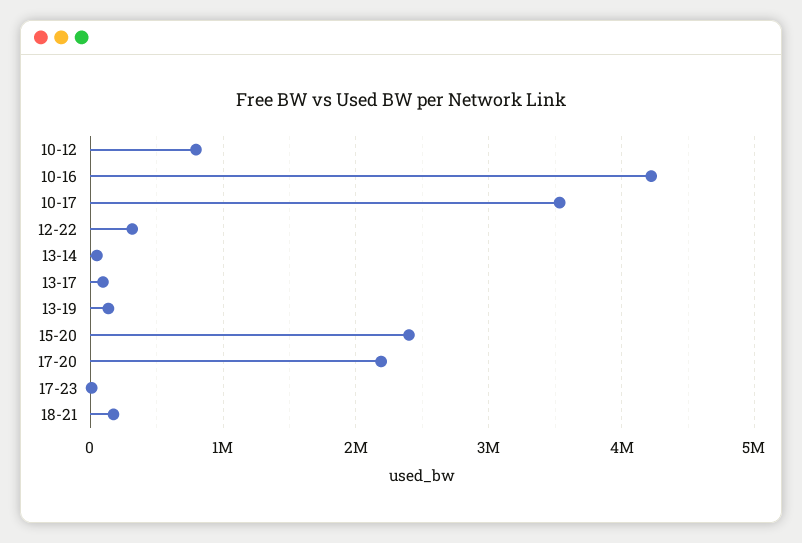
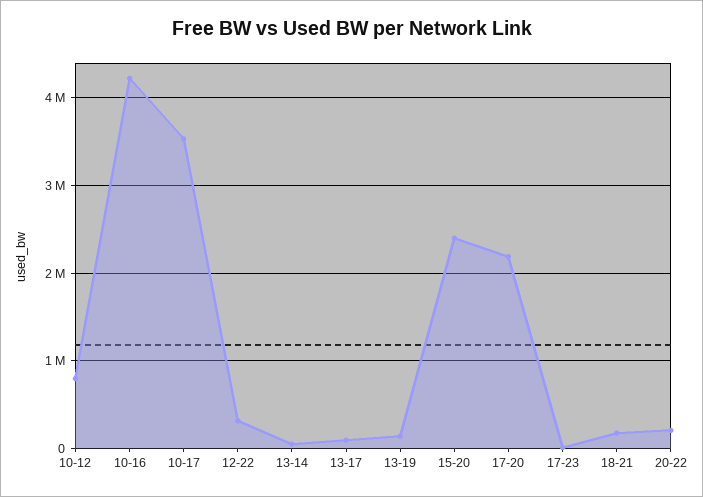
20-22: none -> 200000

